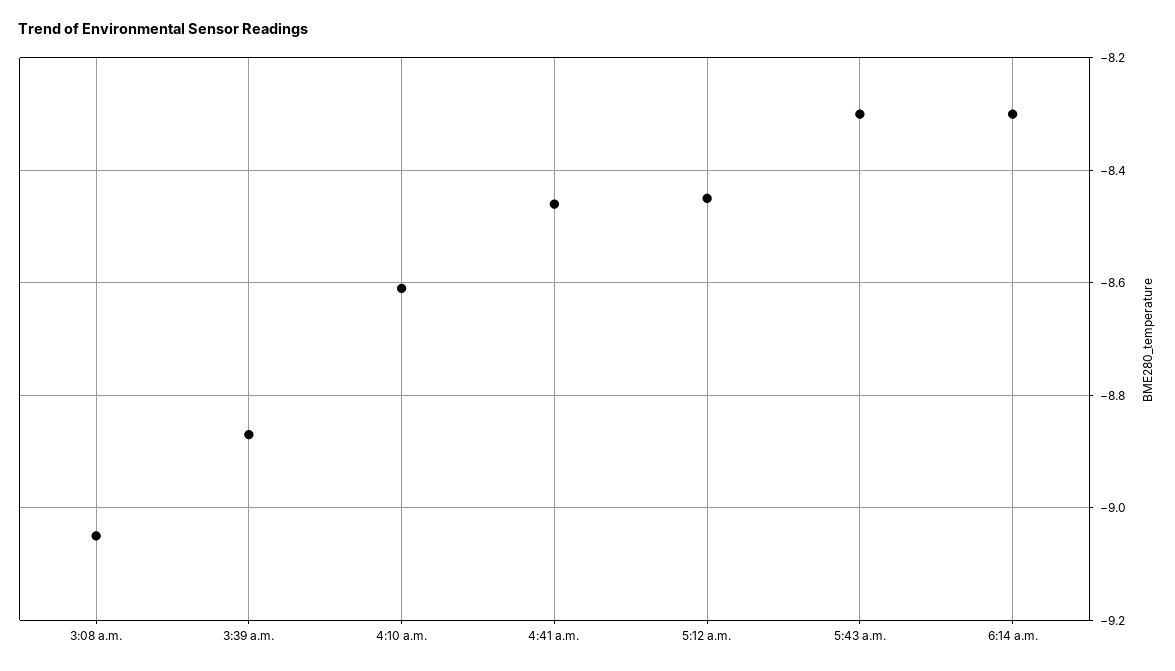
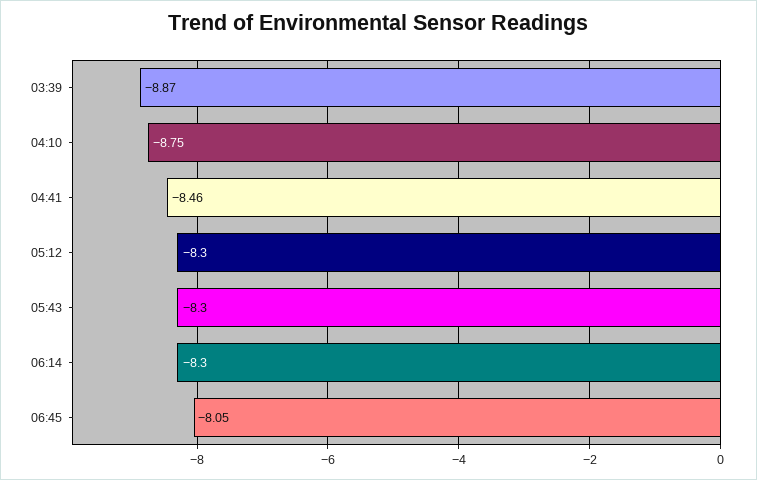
3:08 a.m.: -9.05 -> none
4:10 a.m.: -8.6 -> -8.75
5:12 a.m.: -8.45 -> -8.3
06:45: none -> -8.05

